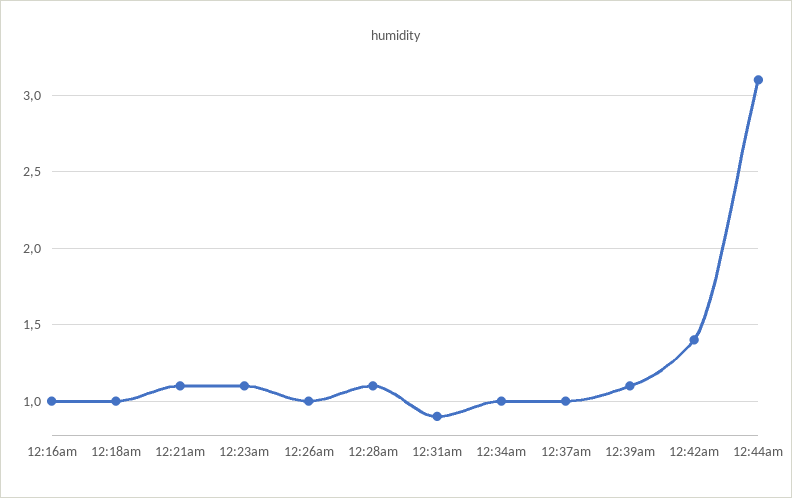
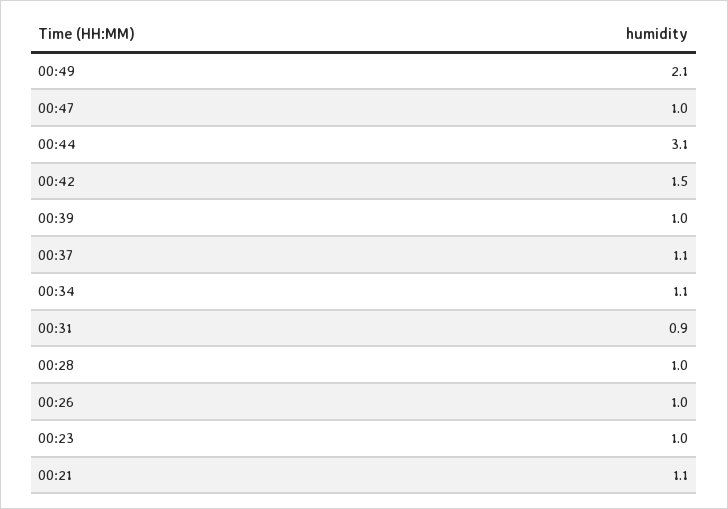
12:16am: 1 -> none
12:18am: 1 -> none
12:23am: 1.1 -> 1
12:28am: 1.1 -> 1
12:34am: 1 -> 1.1
12:37am: 1 -> 1.1
12:39am: 1.1 -> 1
12:42am: 1.4 -> 1.5
00:49: none -> 2.1
00:47: none -> 1

